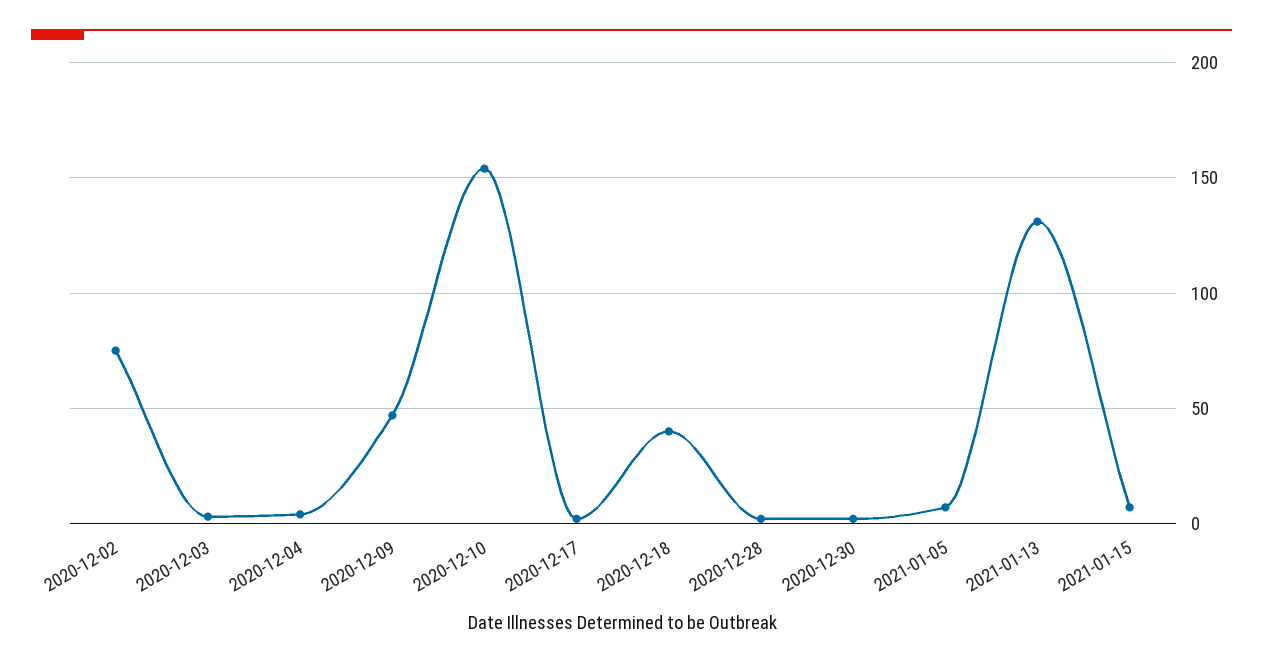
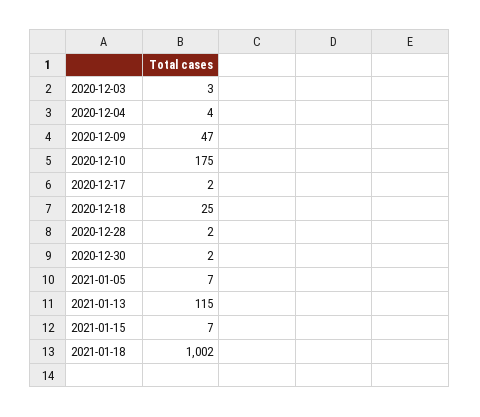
2020-12-02: 75 -> none
2020-12-10: 155 -> 175
2020-12-18: 40 -> 25
2021-01-13: 130 -> 115
2021-01-18: none -> 1002

